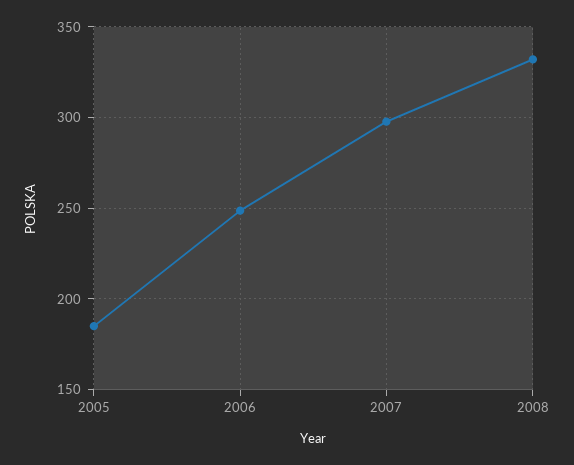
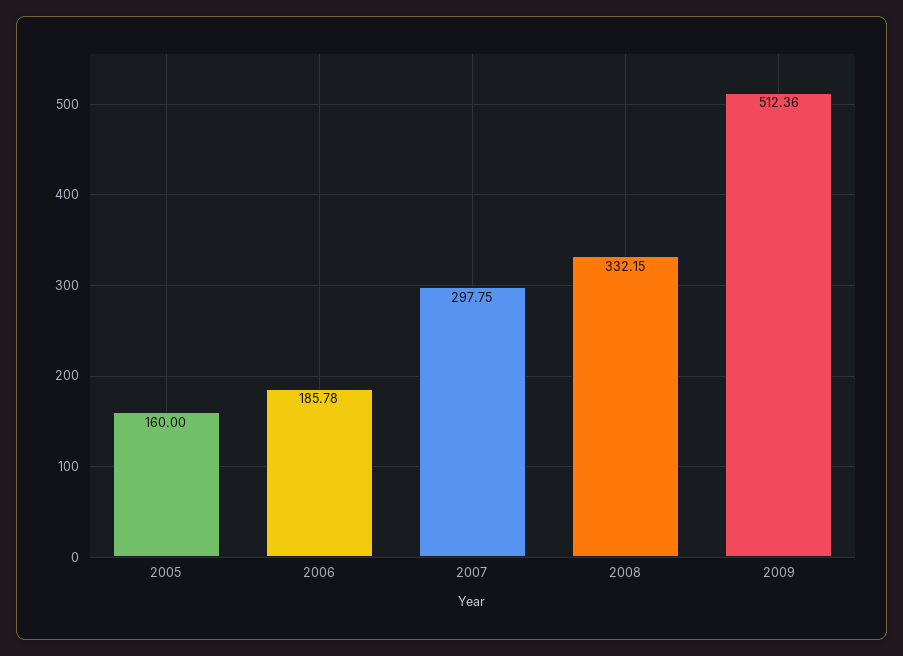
2005: 185 -> 160
2006: 250 -> 185.78
2009: none -> 512.36

